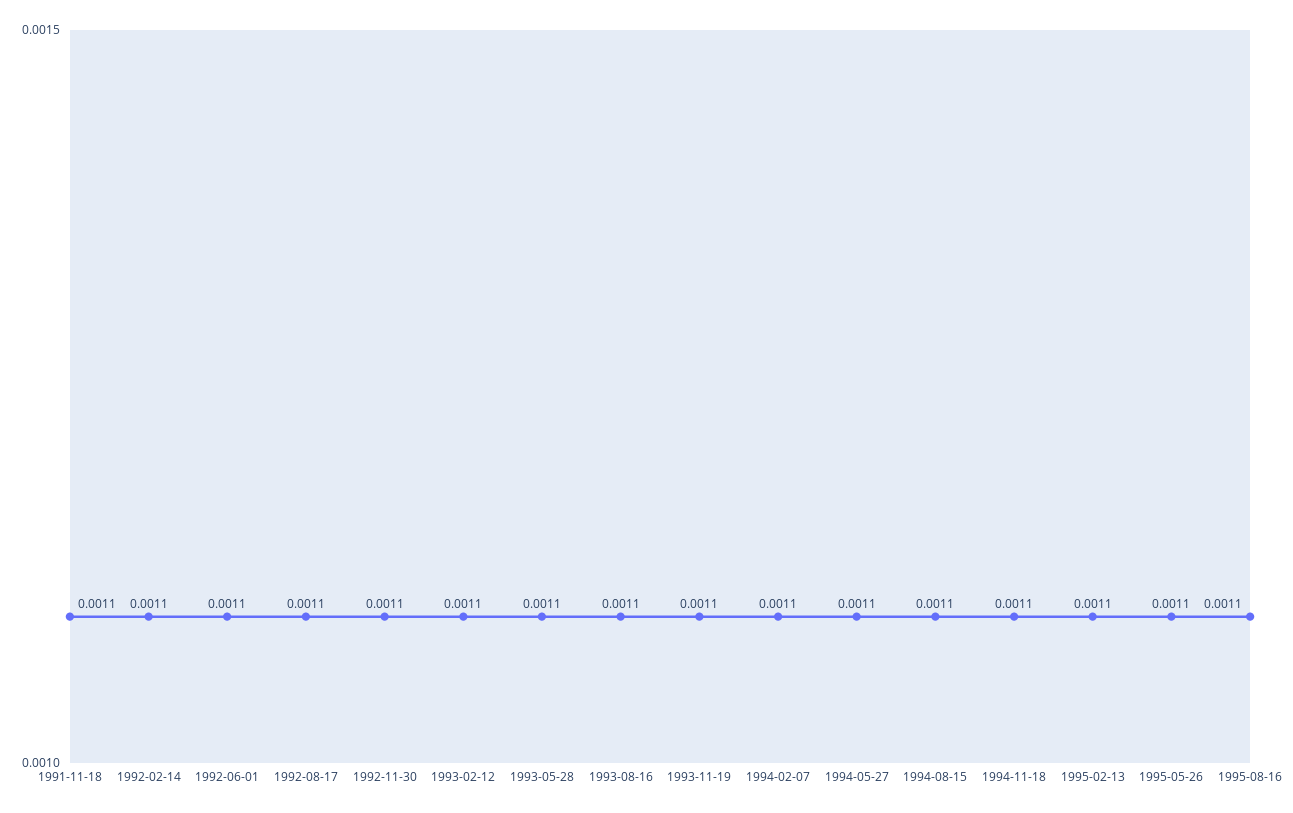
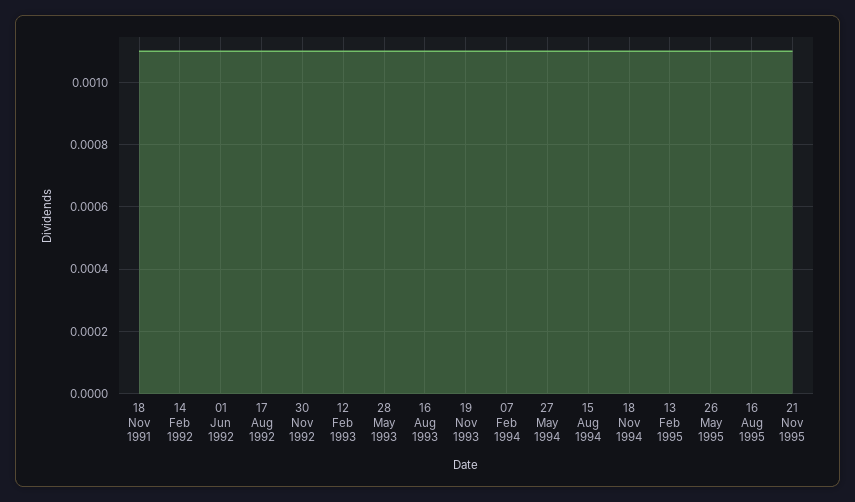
21 Nov 1995: none -> 0.0011

